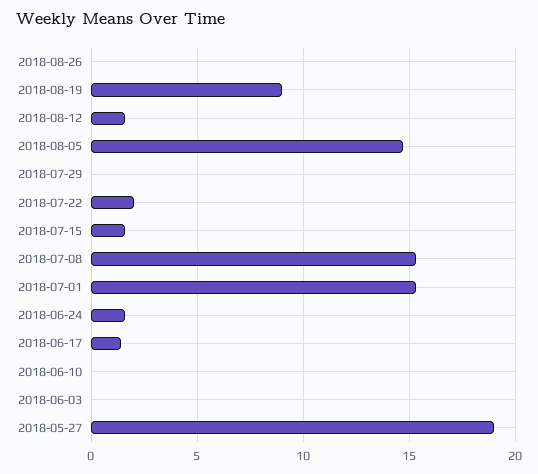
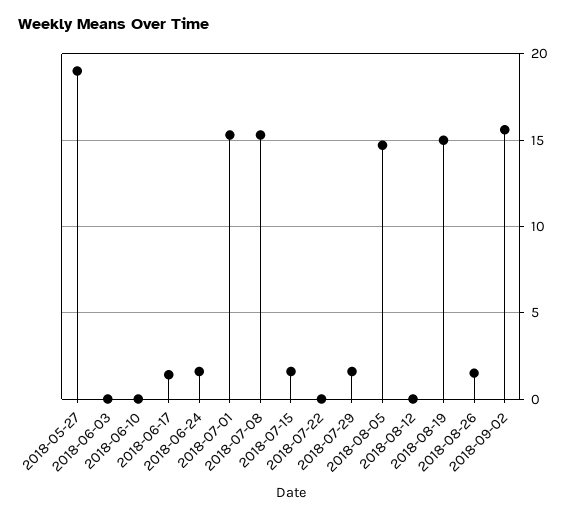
2018-08-26: 0 -> 1.5
2018-08-19: 9 -> 15
2018-08-12: 1.5 -> 0
2018-07-29: 0 -> 1.5
2018-07-22: 2 -> 0
2018-09-02: none -> 15.5

